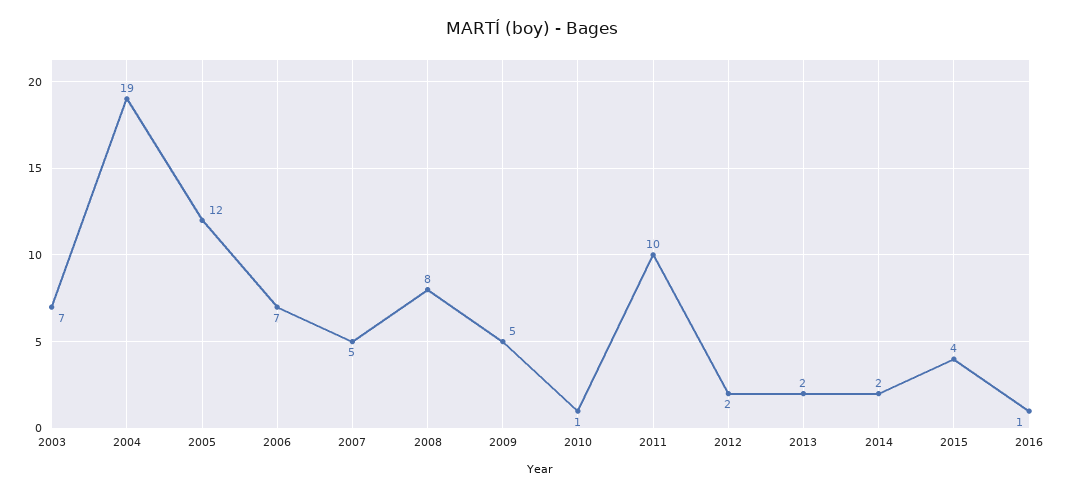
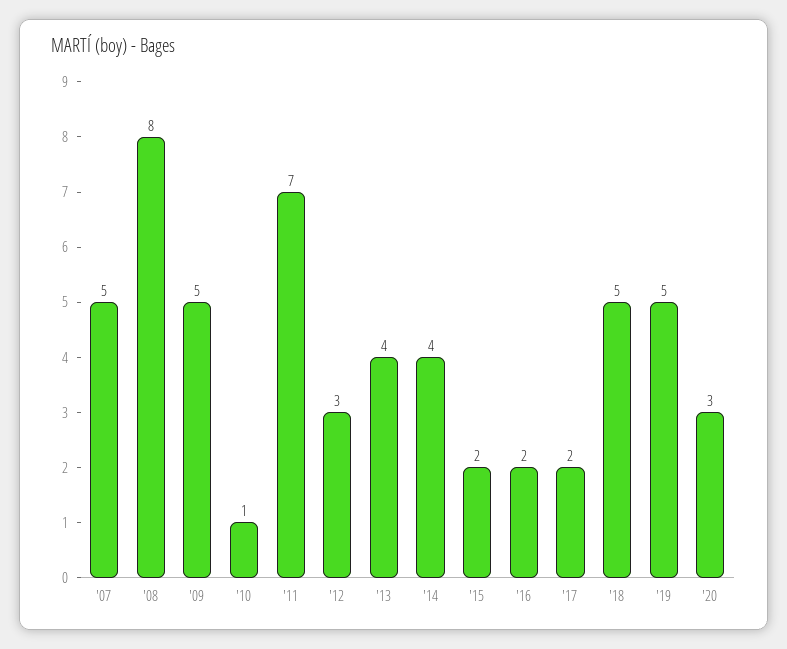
2003: 7 -> none
2004: 19 -> none
2005: 12 -> none
2006: 7 -> none
2011: 10 -> 7
2012: 2 -> 3
2013: 2 -> 4
2014: 2 -> 4
2015: 4 -> 2
2016: 1 -> 2
'17: none -> 2
'18: none -> 5
'19: none -> 5
'20: none -> 3

